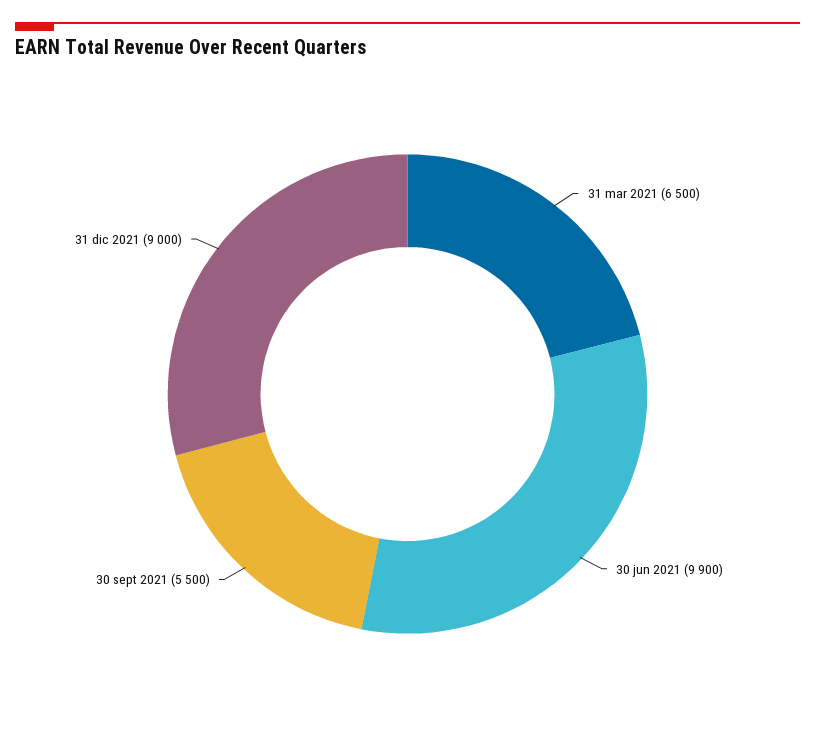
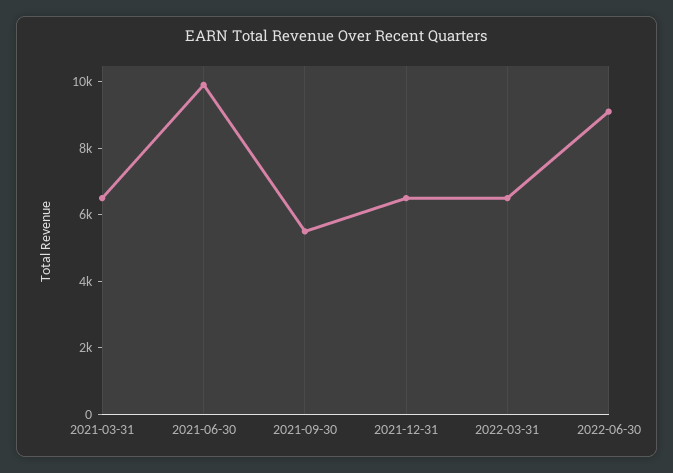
31 dic 2021: 9000 -> 6500
2022-03-31: none -> 6500
2022-06-30: none -> 9000

